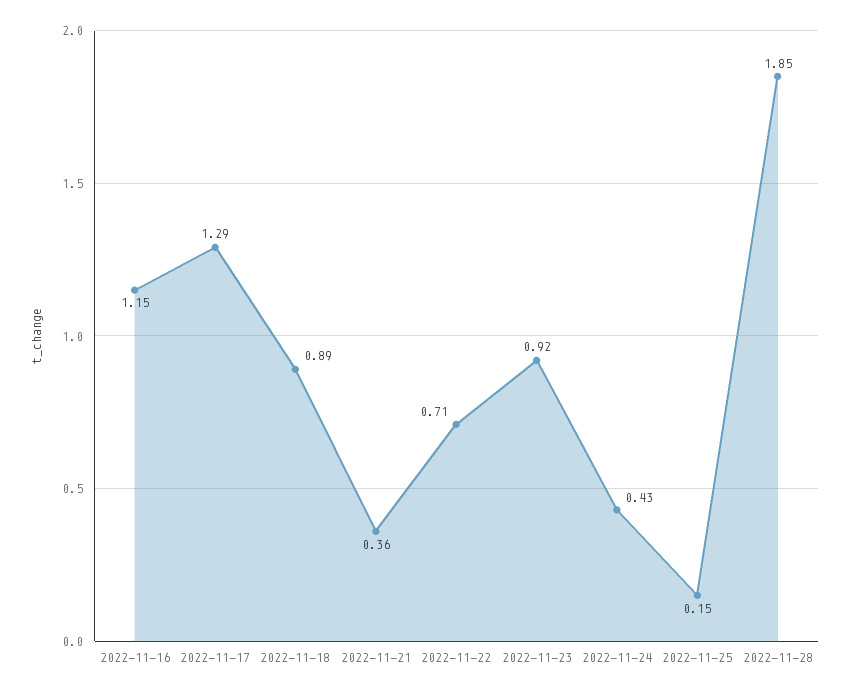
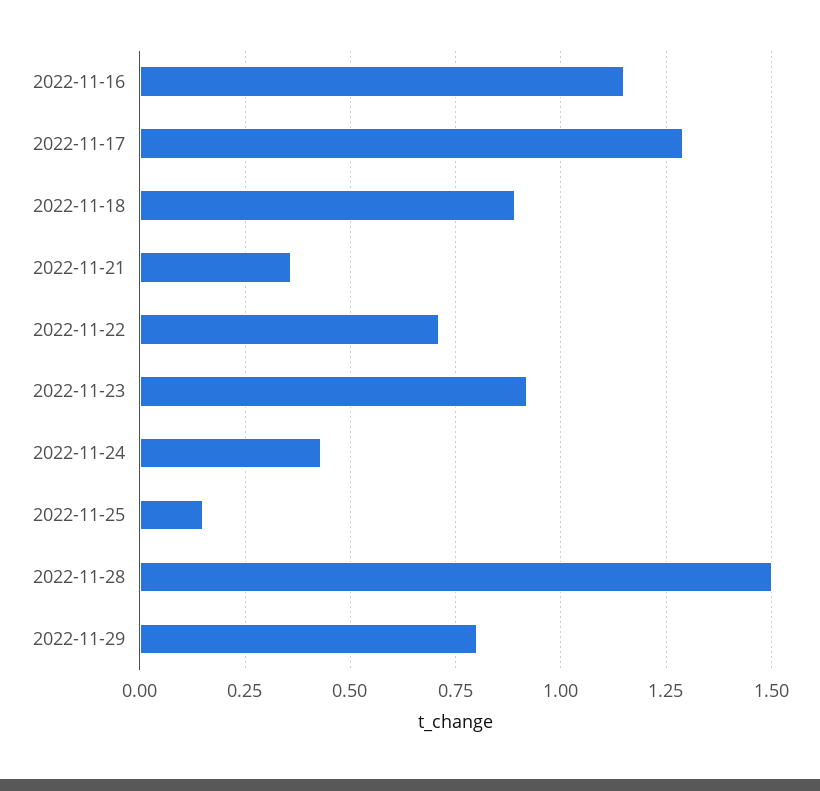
2022-11-28: 1.85 -> 1.5
2022-11-29: none -> 0.8

